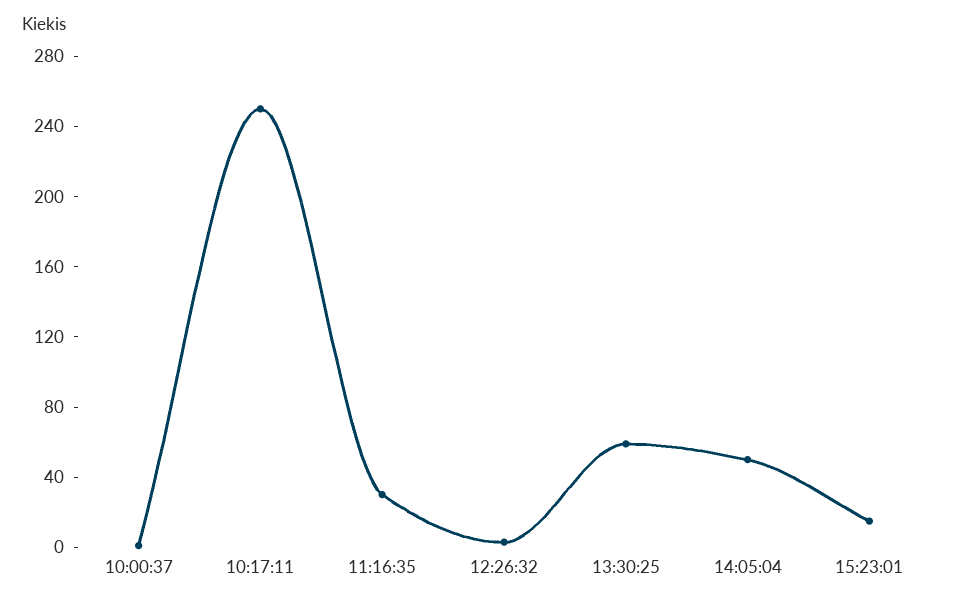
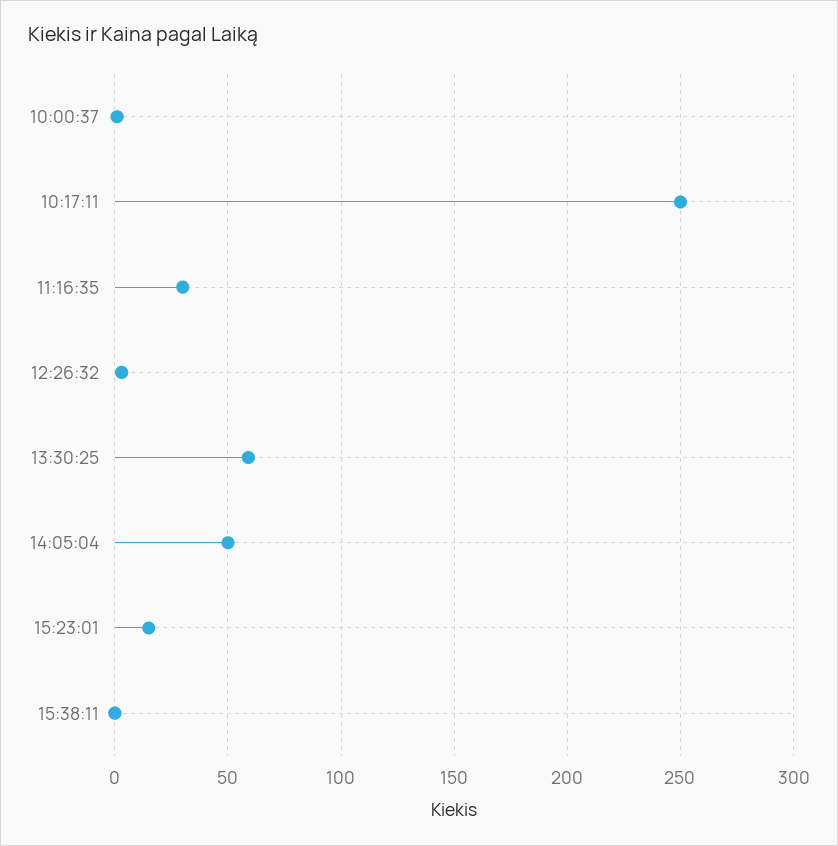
15:38:11: none -> 0

